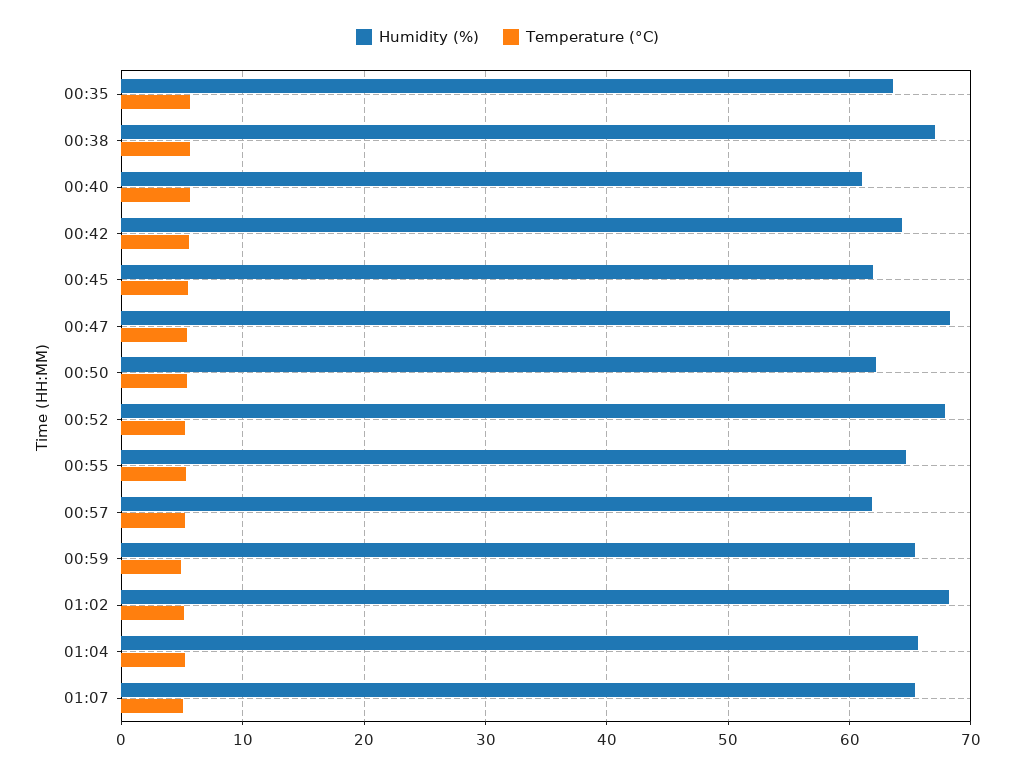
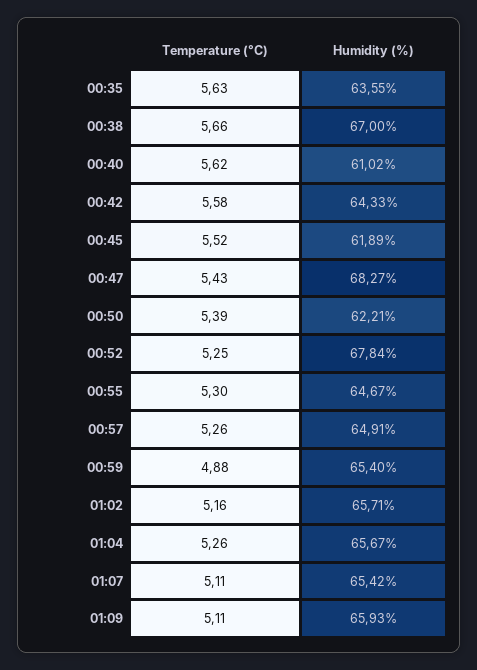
Humidity (%), 00:57: 62 -> 64.91
Humidity (%), 01:02: 68 -> 65.71
Temperature (°C), 01:09: none -> 5.11
Humidity (%), 01:09: none -> 65.93

